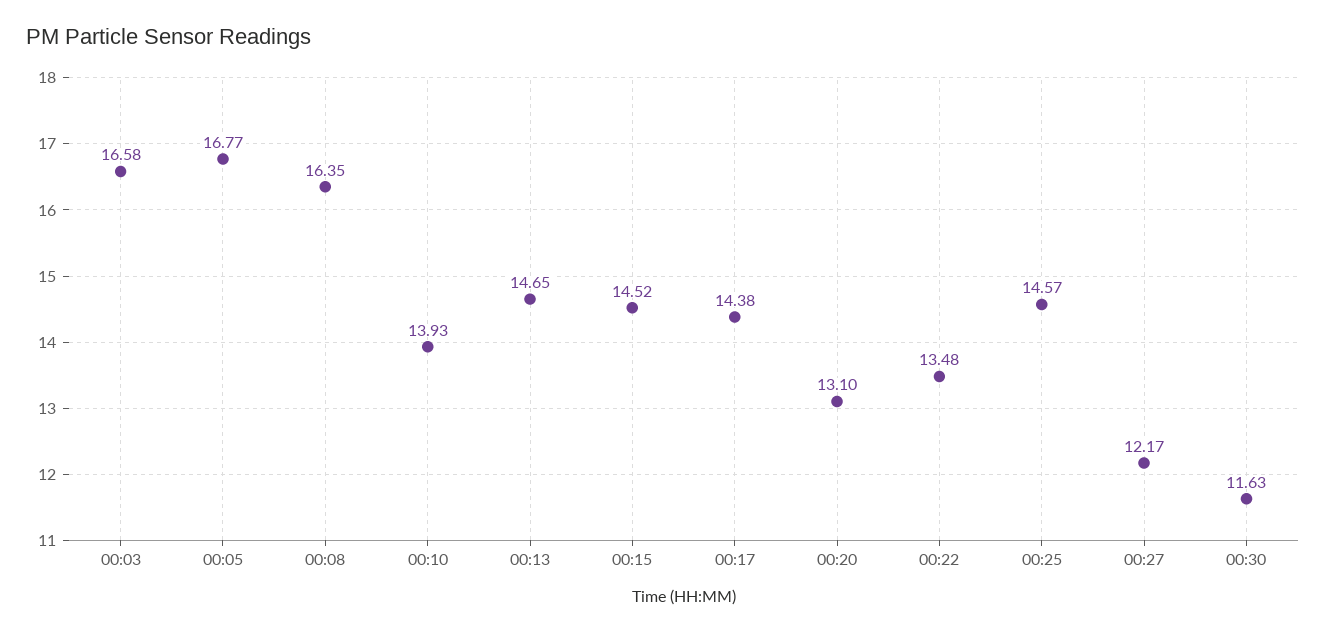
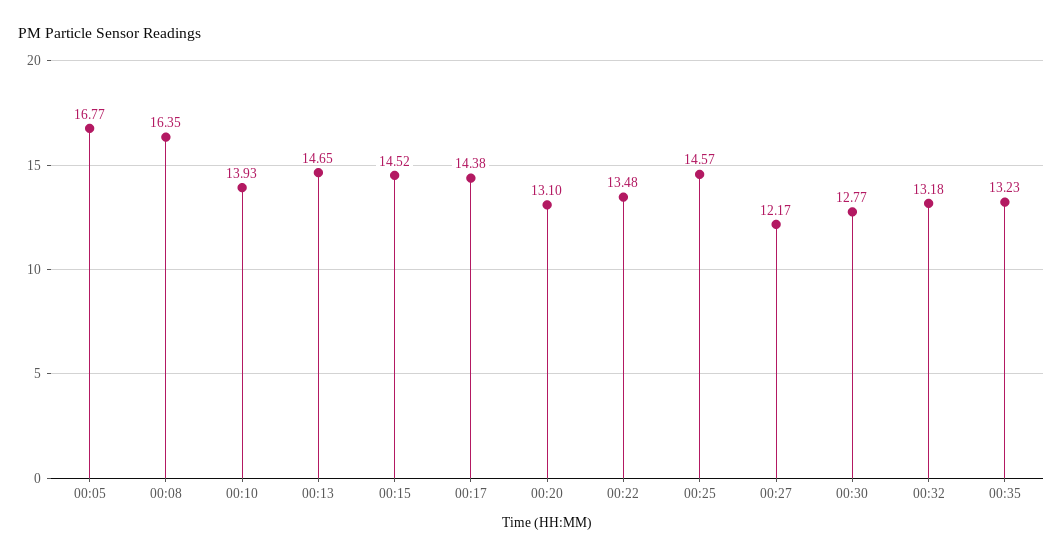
00:03: 16.58 -> none
00:30: 11.63 -> 12.77
00:32: none -> 13.18
00:35: none -> 13.23

